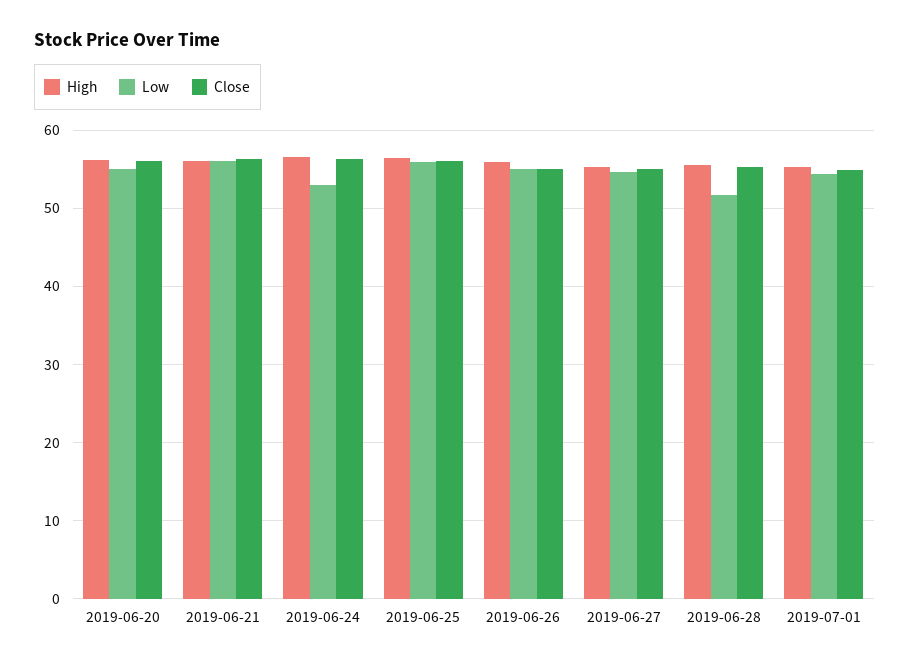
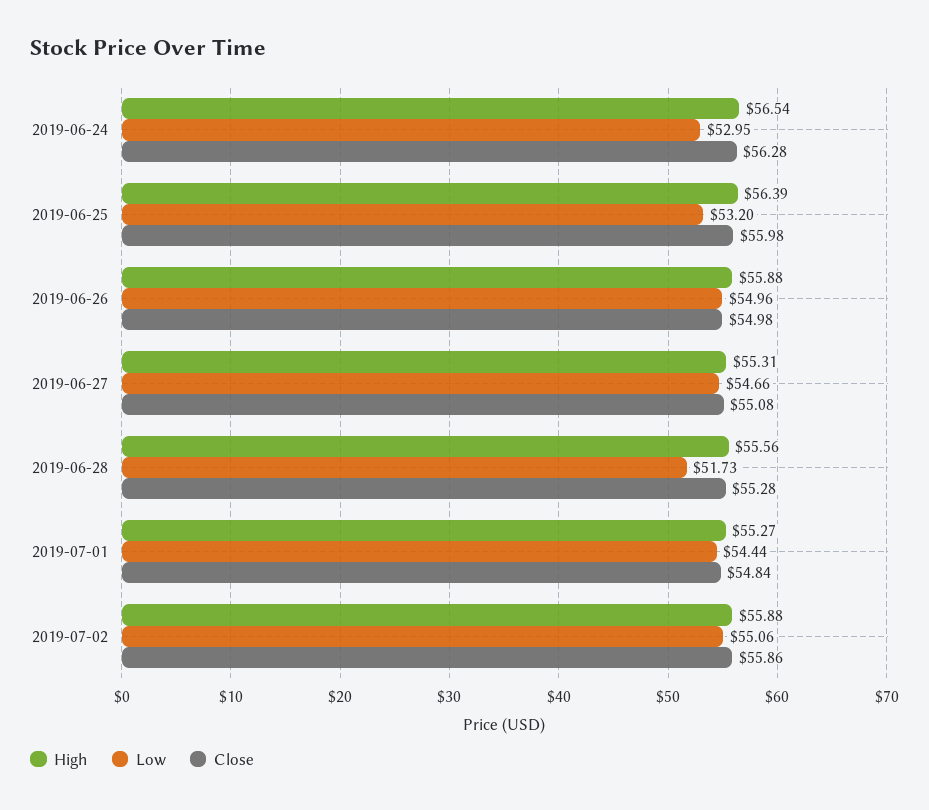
High, 2019-06-20: 56 -> none
Low, 2019-06-20: 55 -> none
Close, 2019-06-20: 56 -> none
High, 2019-06-21: 56 -> none
Low, 2019-06-21: 56 -> none
Close, 2019-06-21: 56 -> none
Low, 2019-06-25: 56 -> 53.2
High, 2019-07-02: none -> 55.88
Low, 2019-07-02: none -> 55.06
Close, 2019-07-02: none -> 55.86

